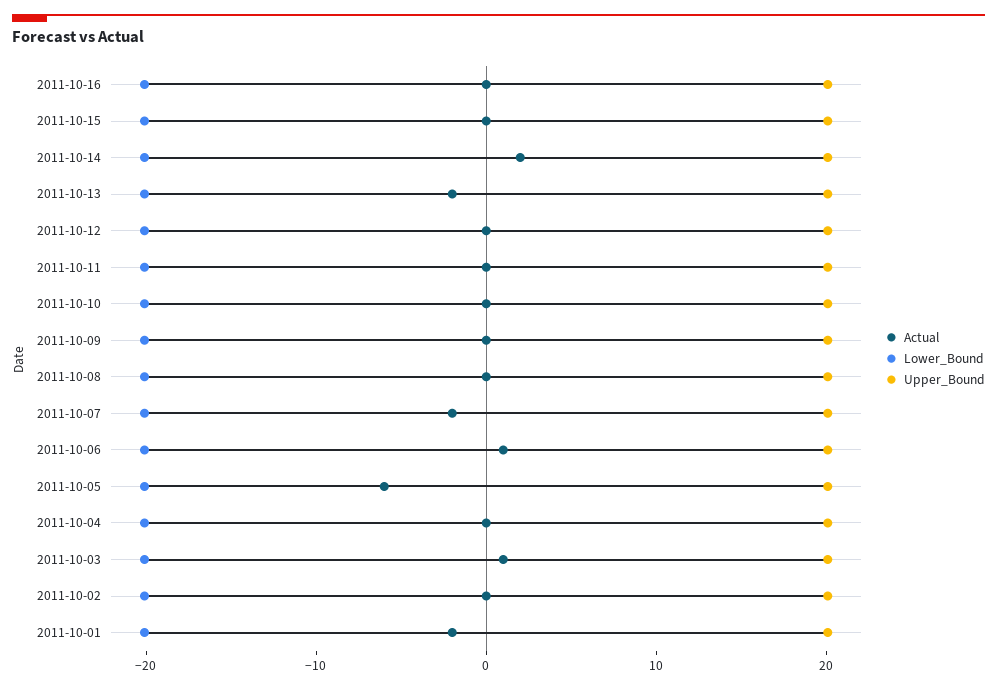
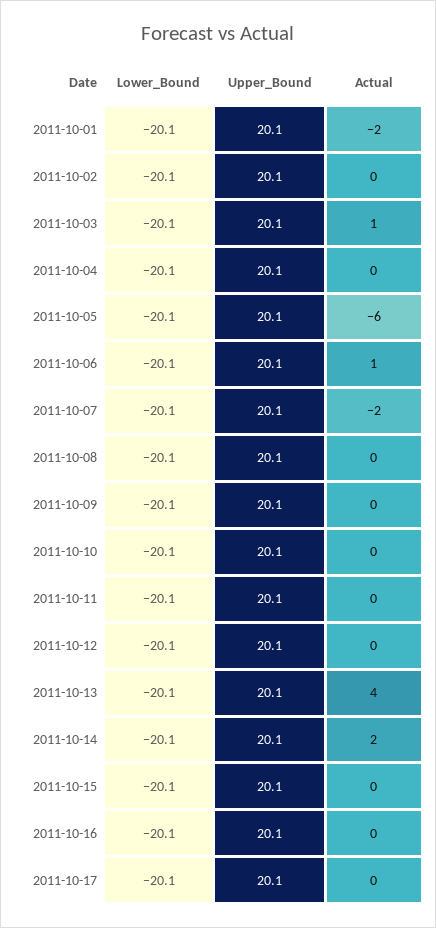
Actual, 2011-10-13: -2 -> 4
Lower_Bound, 2011-10-17: none -> -20.1
Upper_Bound, 2011-10-17: none -> 20.1
Actual, 2011-10-17: none -> 0

